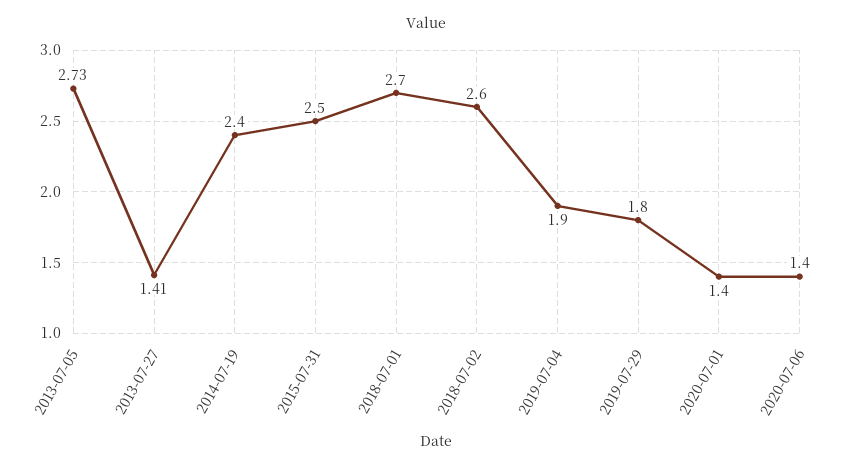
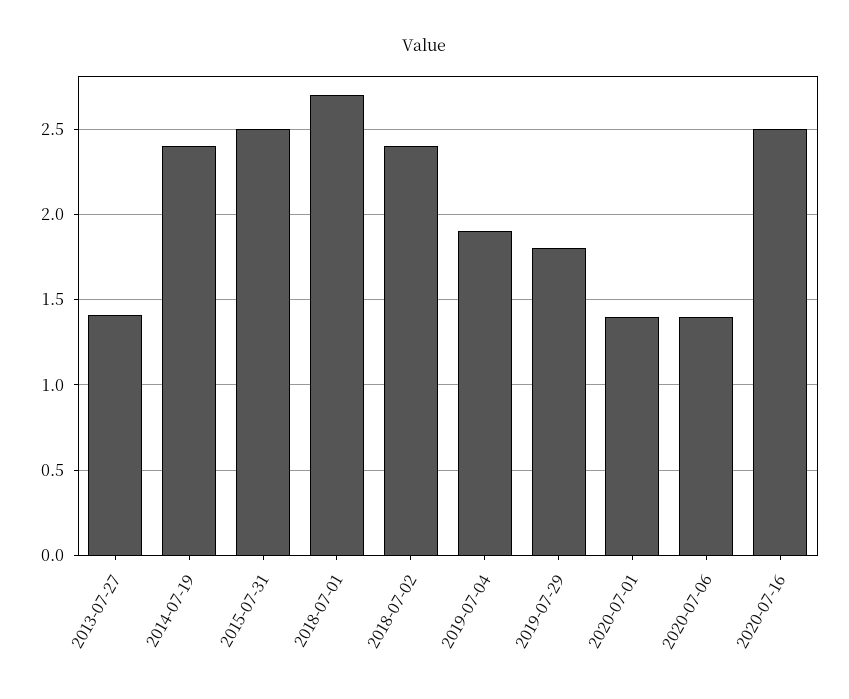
2013-07-05: 2.73 -> none
2018-07-02: 2.6 -> 2.4
2020-07-16: none -> 2.5

